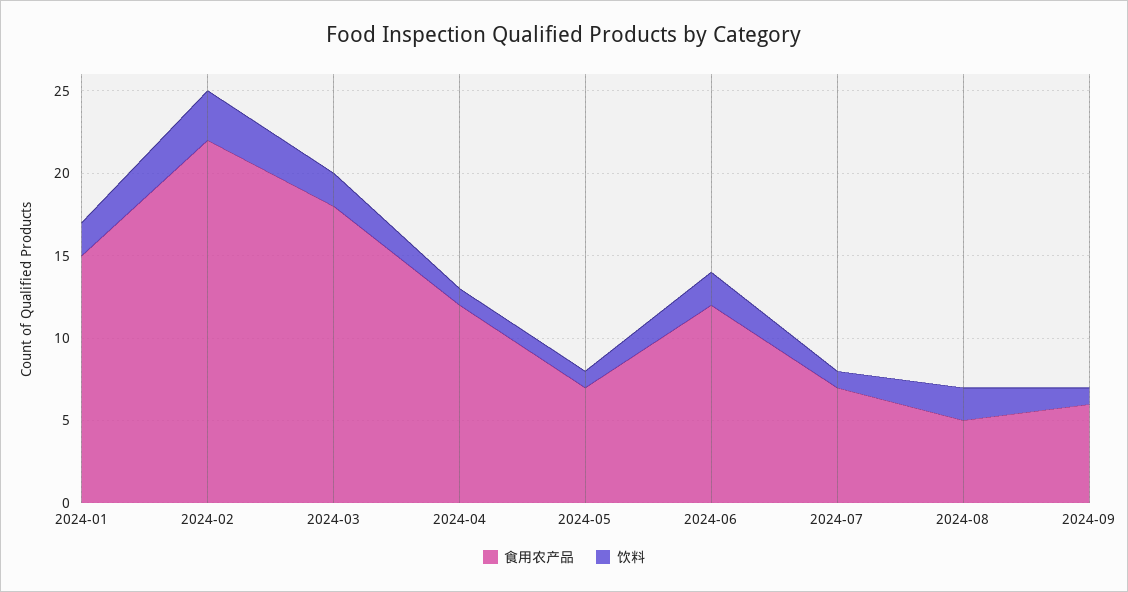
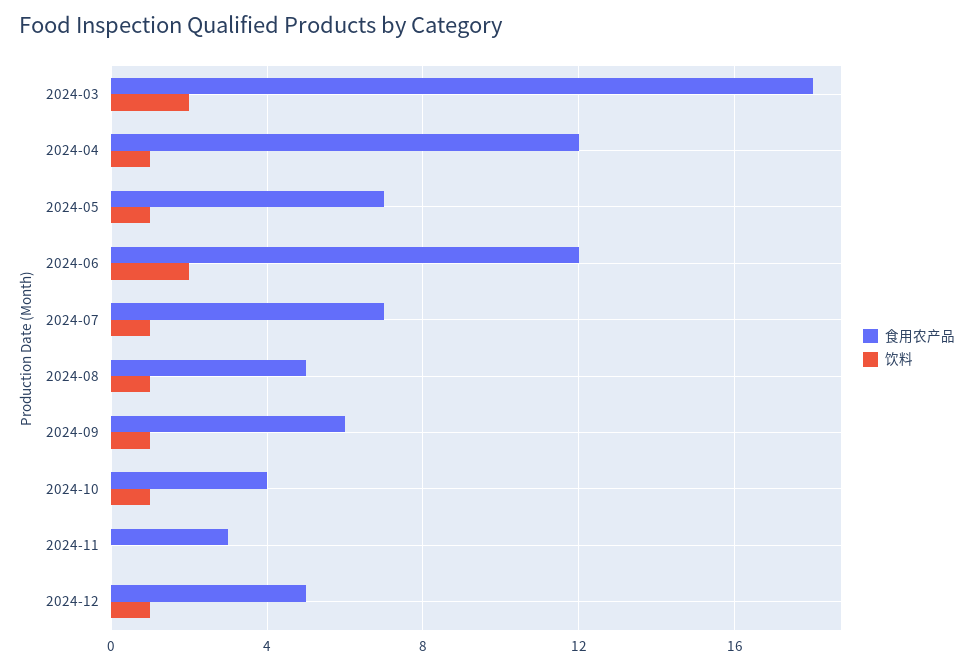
食用农产品, 2024-01: 15 -> none
饮料, 2024-01: 2 -> none
食用农产品, 2024-02: 22 -> none
饮料, 2024-02: 3 -> none
饮料, 2024-08: 2 -> 1
食用农产品, 2024-10: none -> 4
饮料, 2024-10: none -> 1
食用农产品, 2024-11: none -> 3
饮料, 2024-11: none -> 0
食用农产品, 2024-12: none -> 5
饮料, 2024-12: none -> 1

